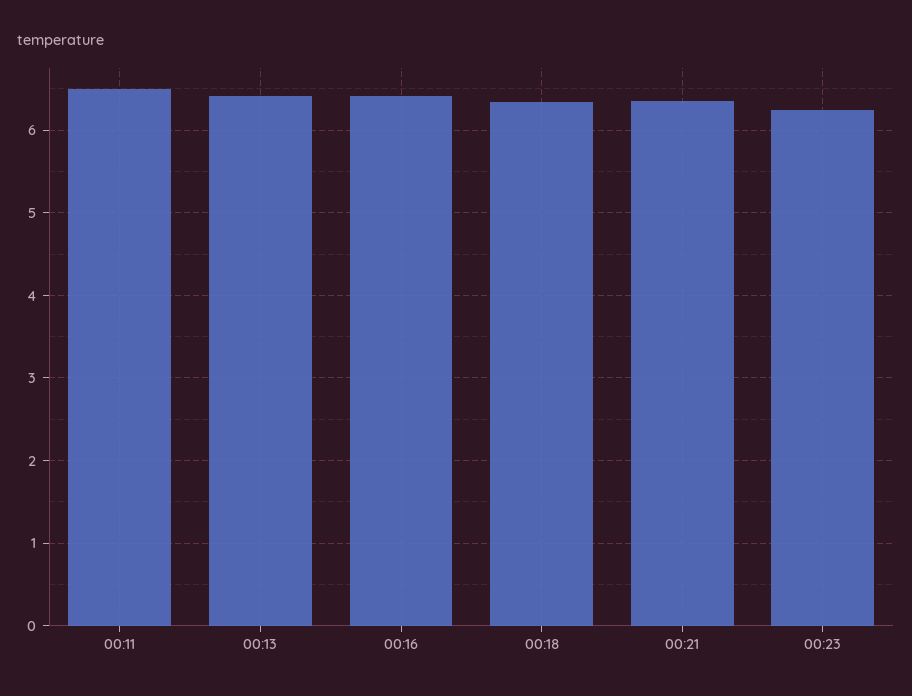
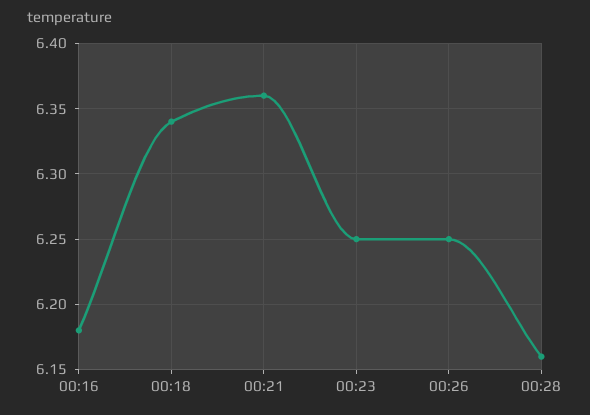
00:11: 6.5 -> none
00:13: 6.4 -> none
00:16: 6.4 -> 6.18
00:26: none -> 6.25
00:28: none -> 6.16

